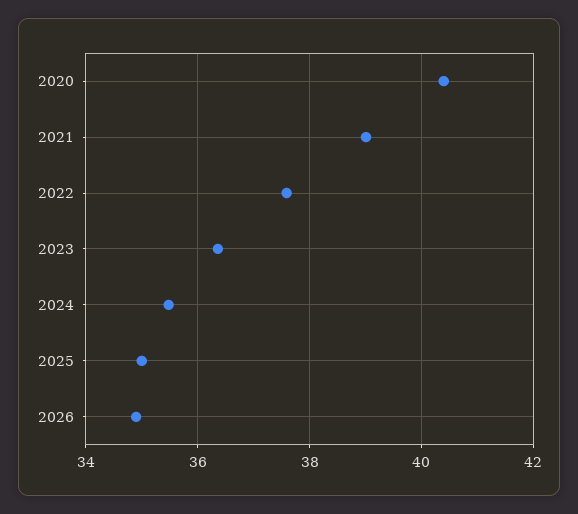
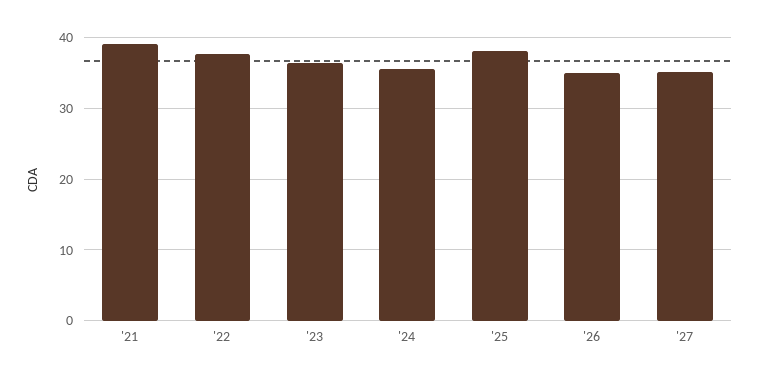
2020: 40.4 -> none
2025: 35 -> 38
'27: none -> 35

